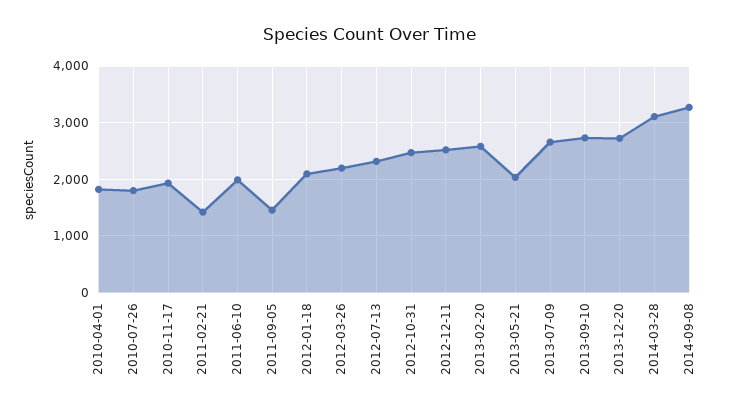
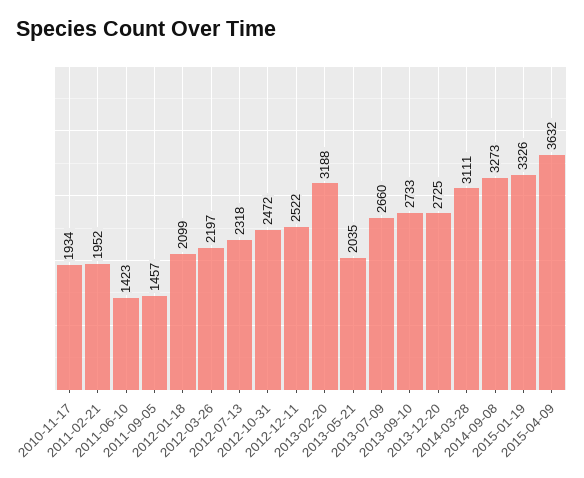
2010-04-01: 1800 -> none
2010-07-26: 1800 -> none
2011-02-21: 1400 -> 1952
2011-06-10: 2000 -> 1423
2013-02-20: 2600 -> 3188
2015-01-19: none -> 3326
2015-04-09: none -> 3632

